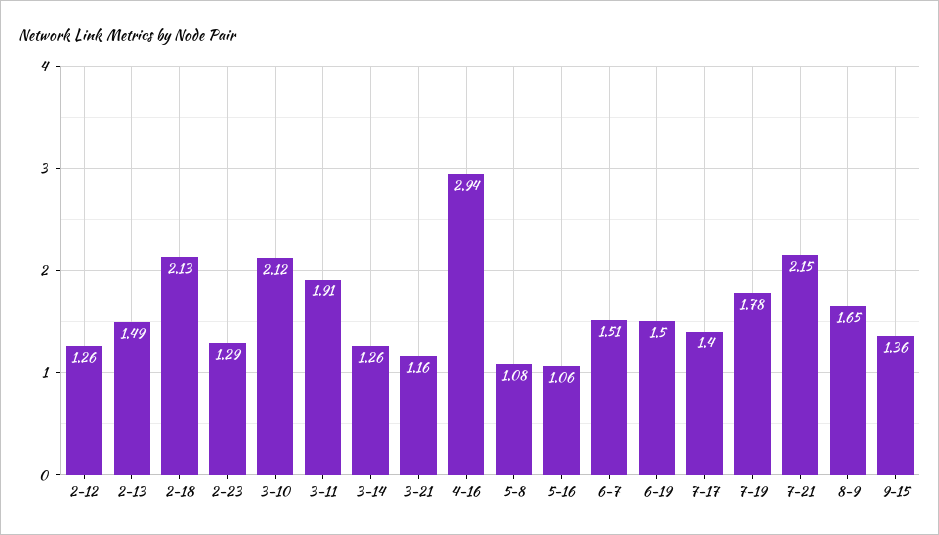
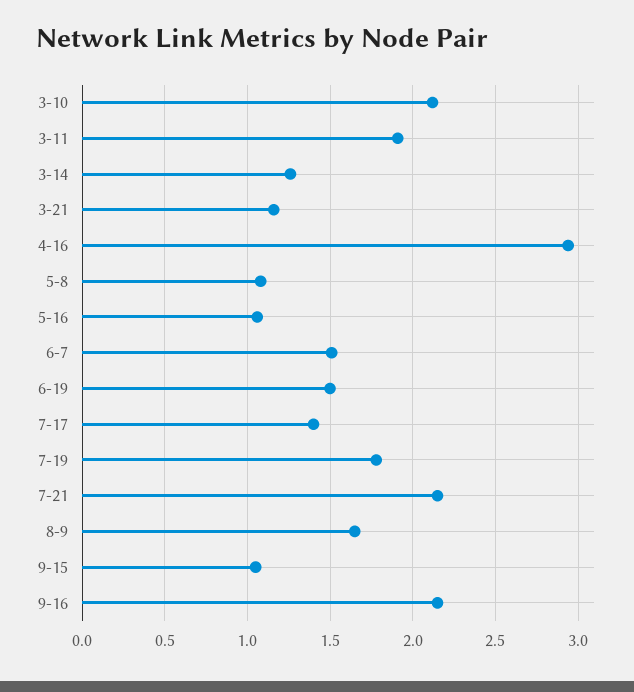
2-12: 1.26 -> none
2-13: 1.49 -> none
2-18: 2.13 -> none
2-23: 1.29 -> none
9-15: 1.36 -> 1.05
9-16: none -> 2.15

